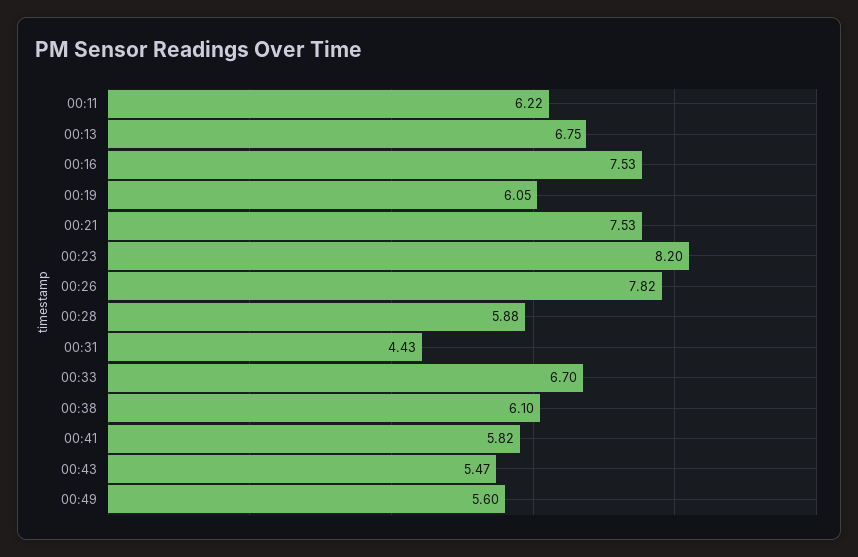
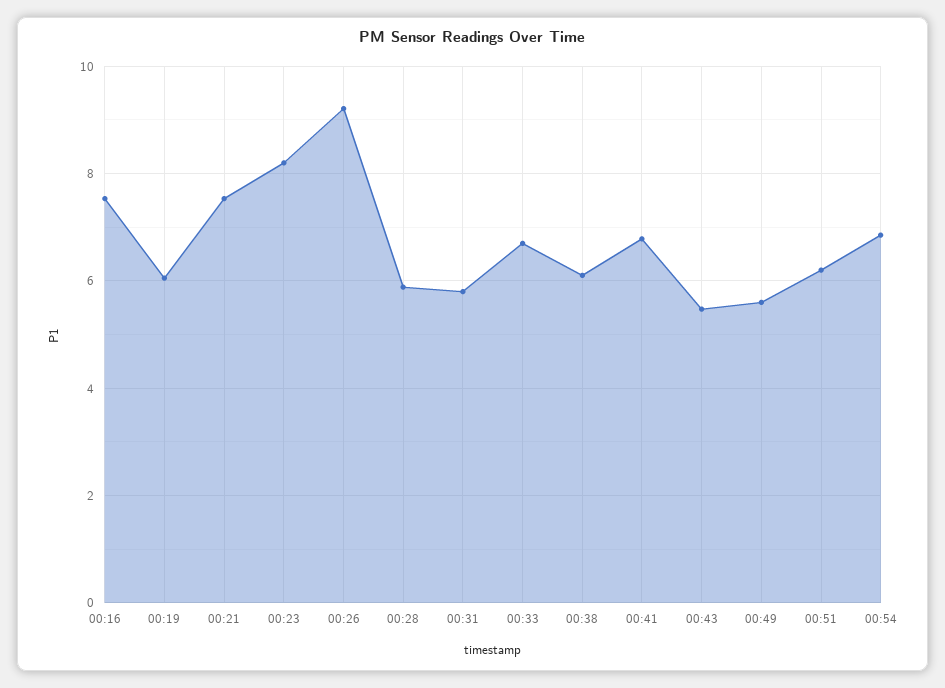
00:11: 6.22 -> none
00:13: 6.75 -> none
00:26: 7.82 -> 9.2
00:31: 4.43 -> 5.8
00:41: 5.82 -> 6.8
00:51: none -> 6.2
00:54: none -> 6.8

